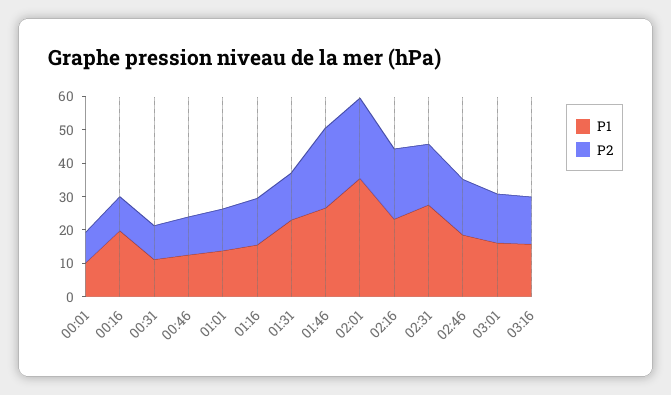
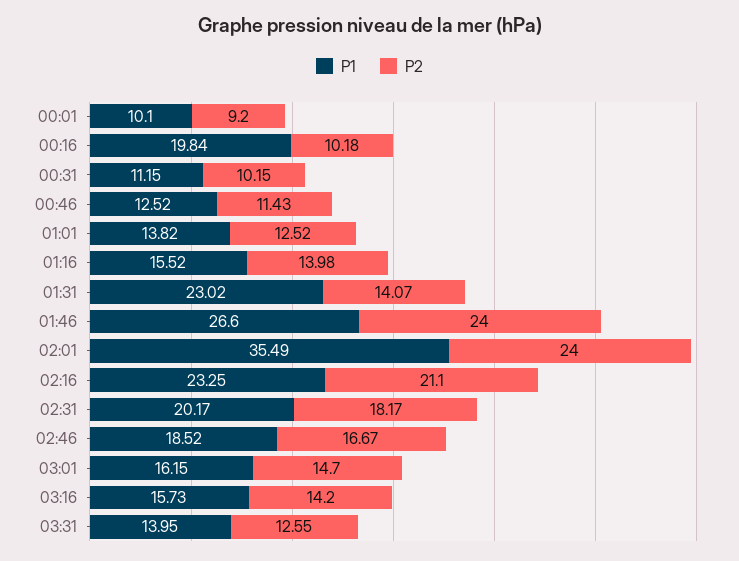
P1, 02:31: 27.5 -> 20.17
P1, 03:31: none -> 13.95
P2, 03:31: none -> 12.55

